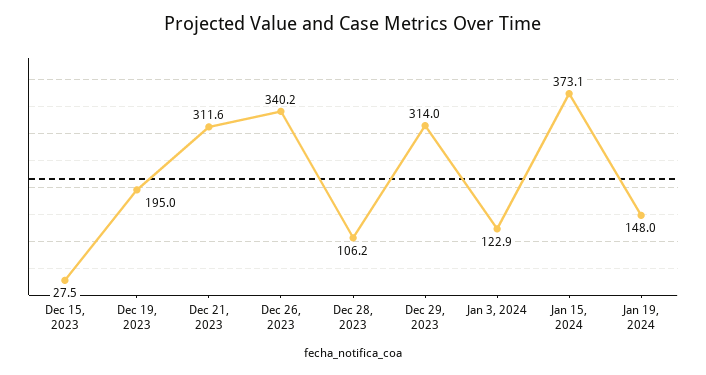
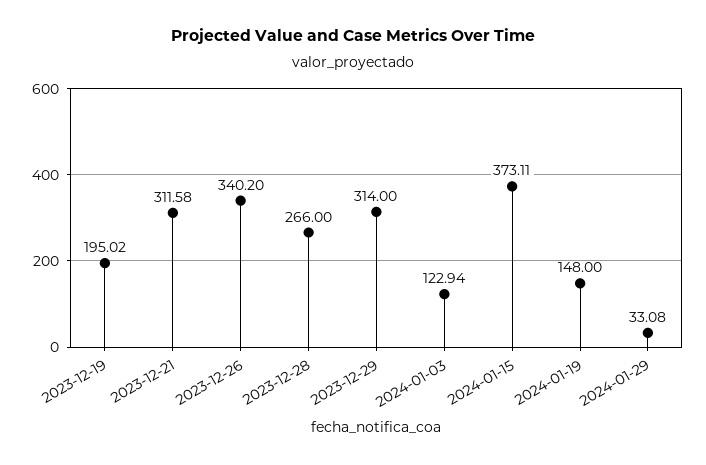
Dec 15, 2023: 27.5 -> none
Dec 28, 2023: 106.2 -> 266
2024-01-29: none -> 33.08

